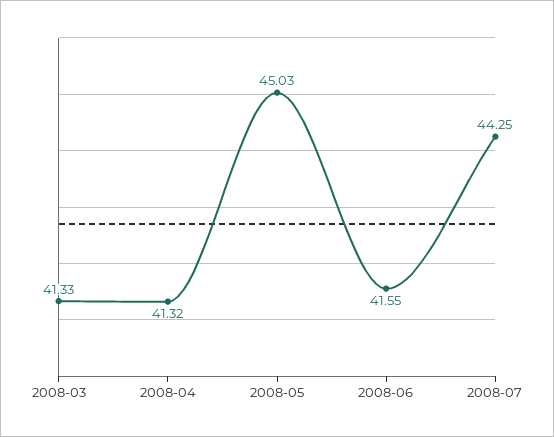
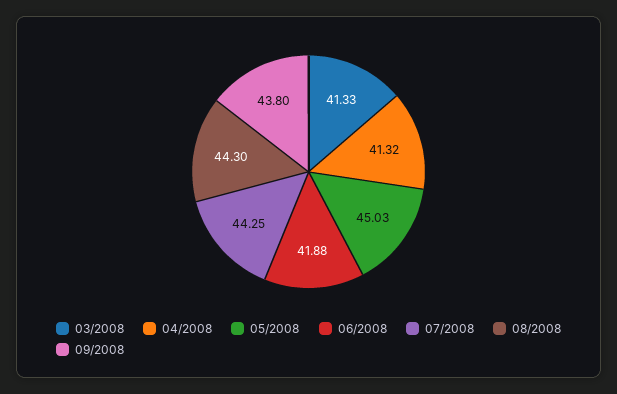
2008-06: 41.55 -> 41.88
08/2008: none -> 44.3
09/2008: none -> 43.8

